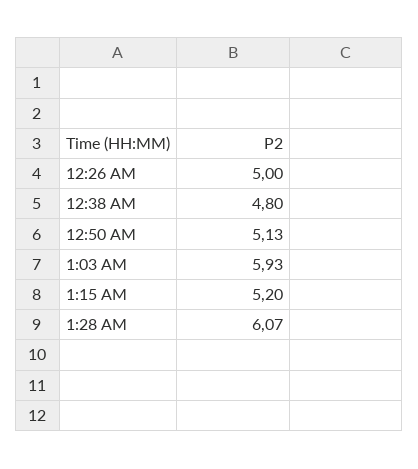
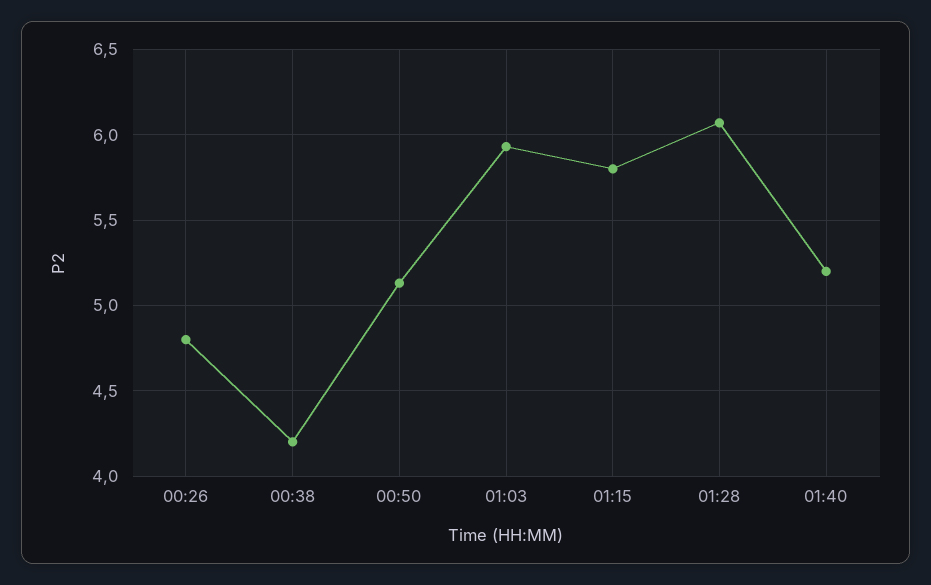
12:26 AM: 5 -> 4.8
12:38 AM: 4.8 -> 4.2
1:15 AM: 5.2 -> 5.8
01:40: none -> 5.2

